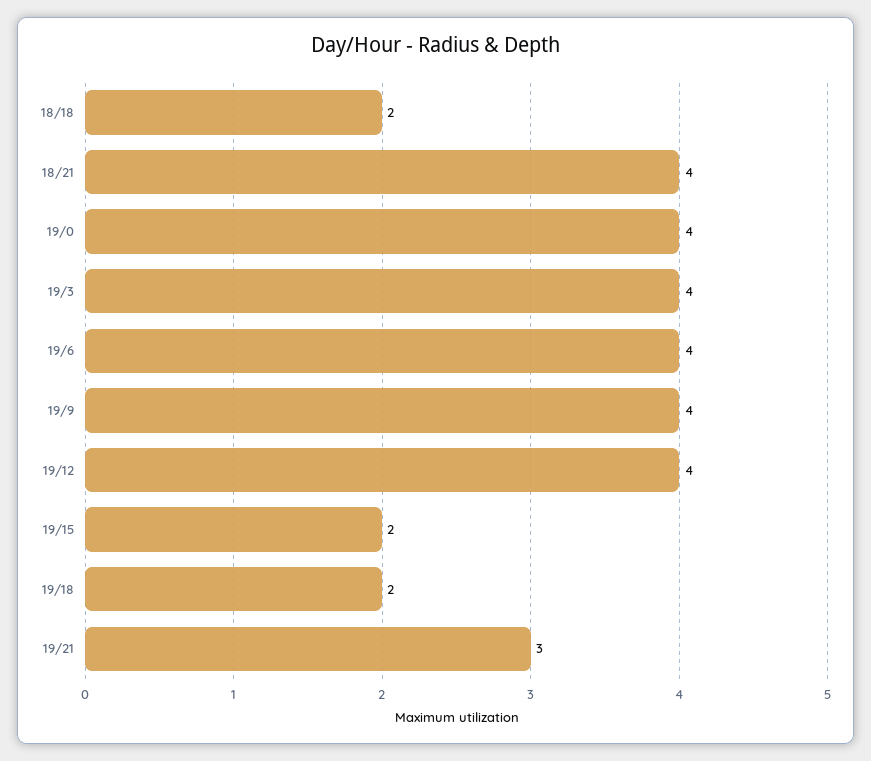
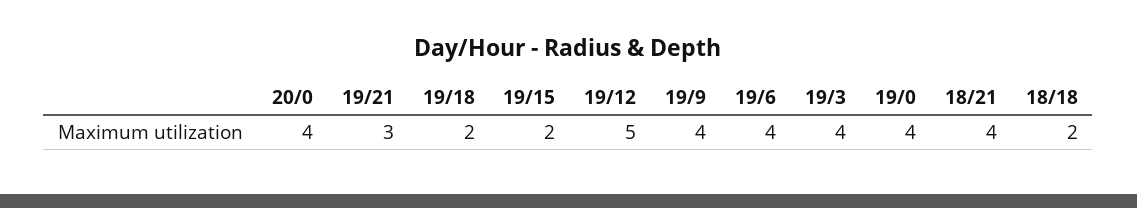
19/12: 4 -> 5
20/0: none -> 4

